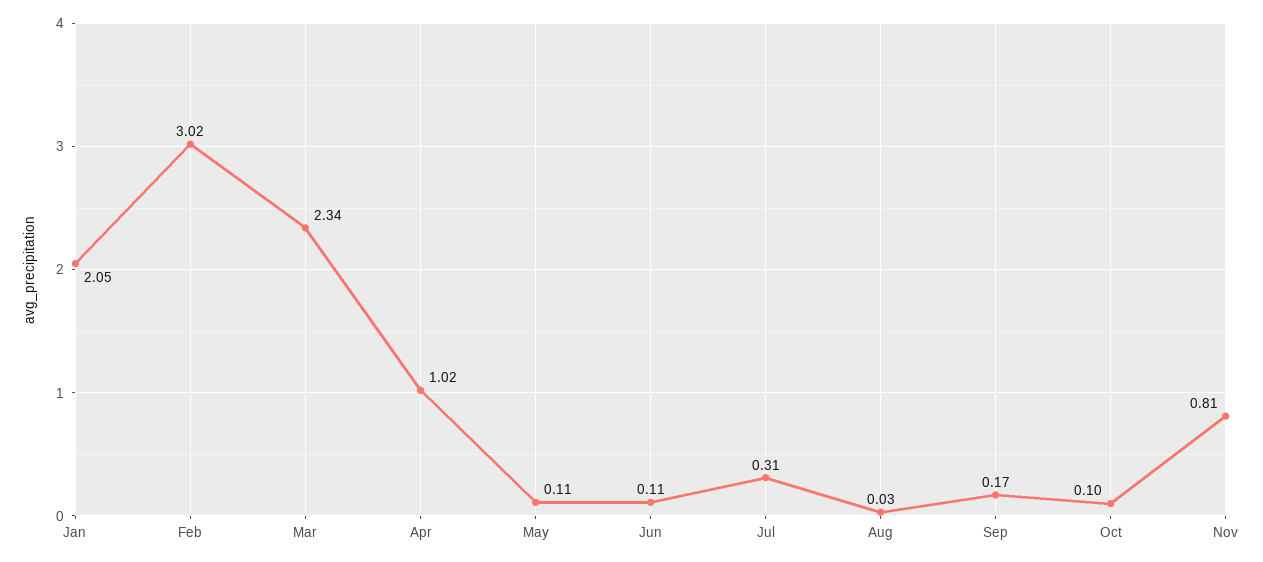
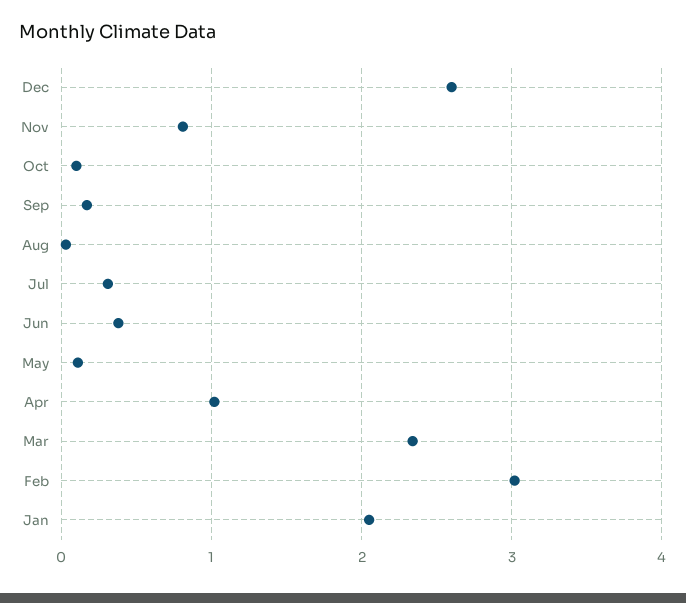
Jun: 0.11 -> 0.4
Dec: none -> 2.6

